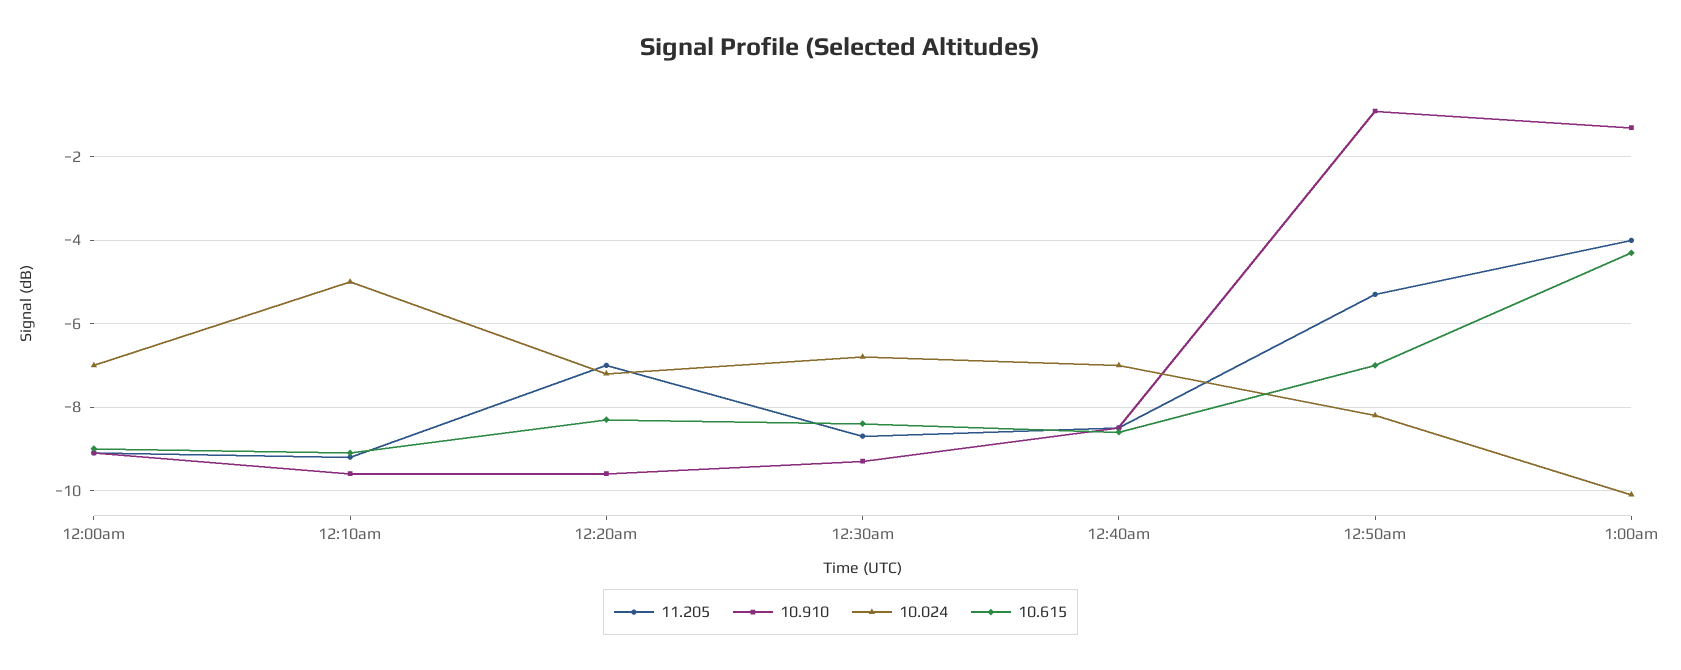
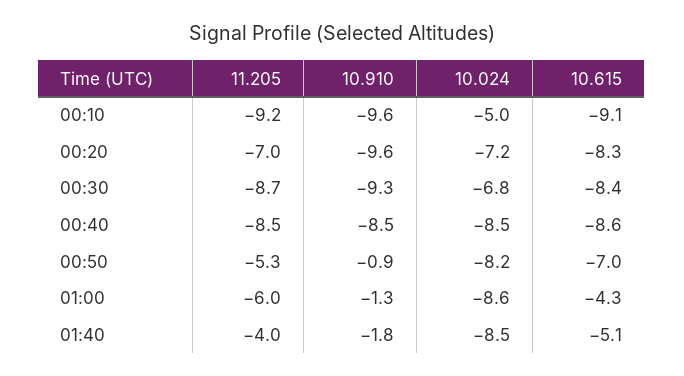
11.205, 12:00am: -9 -> none
10.910, 12:00am: -9 -> none
10.024, 12:00am: -7 -> none
10.615, 12:00am: -9 -> none
10.024, 12:40am: -7 -> -8.5
11.205, 1:00am: -4 -> -6
10.024, 1:00am: -10 -> -8.6
11.205, 01:40: none -> -4
10.910, 01:40: none -> -1.8
10.024, 01:40: none -> -8.5
10.615, 01:40: none -> -5.1

